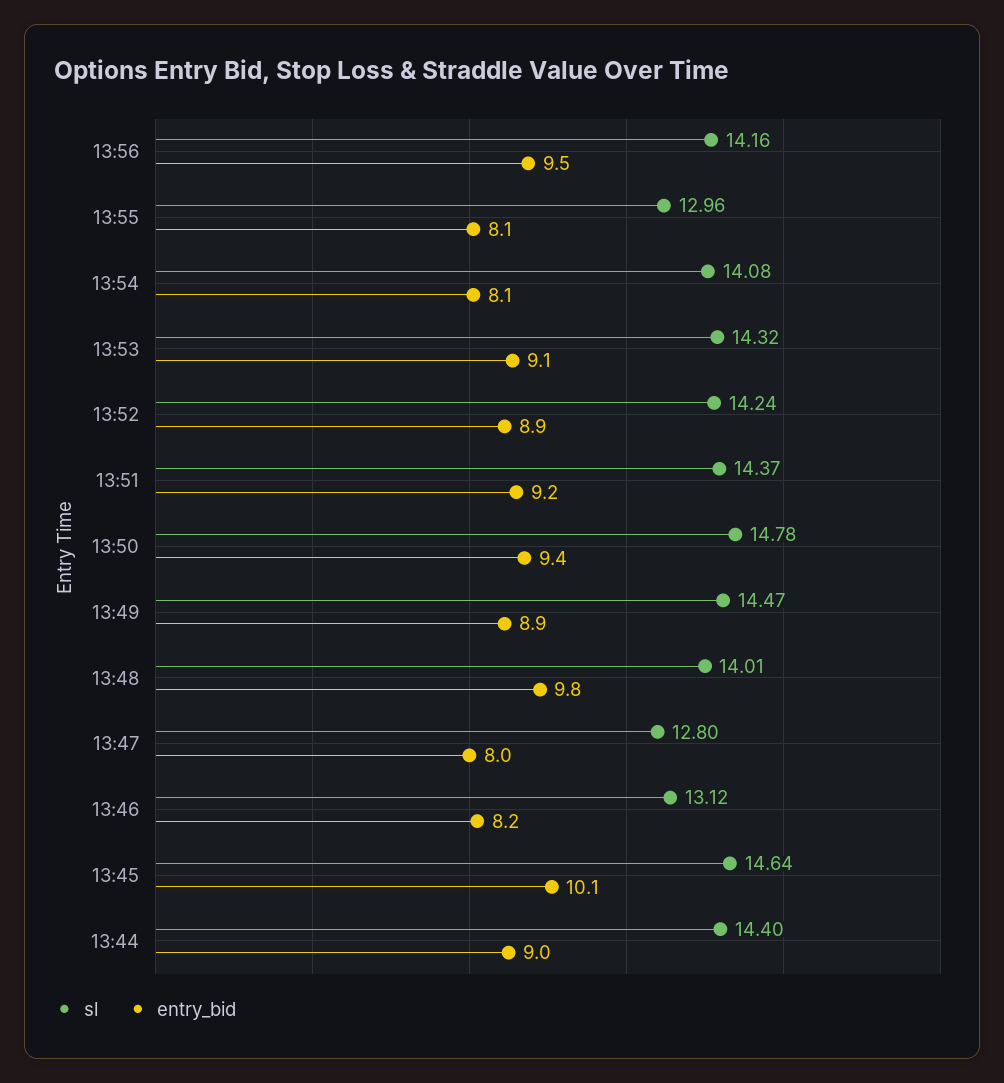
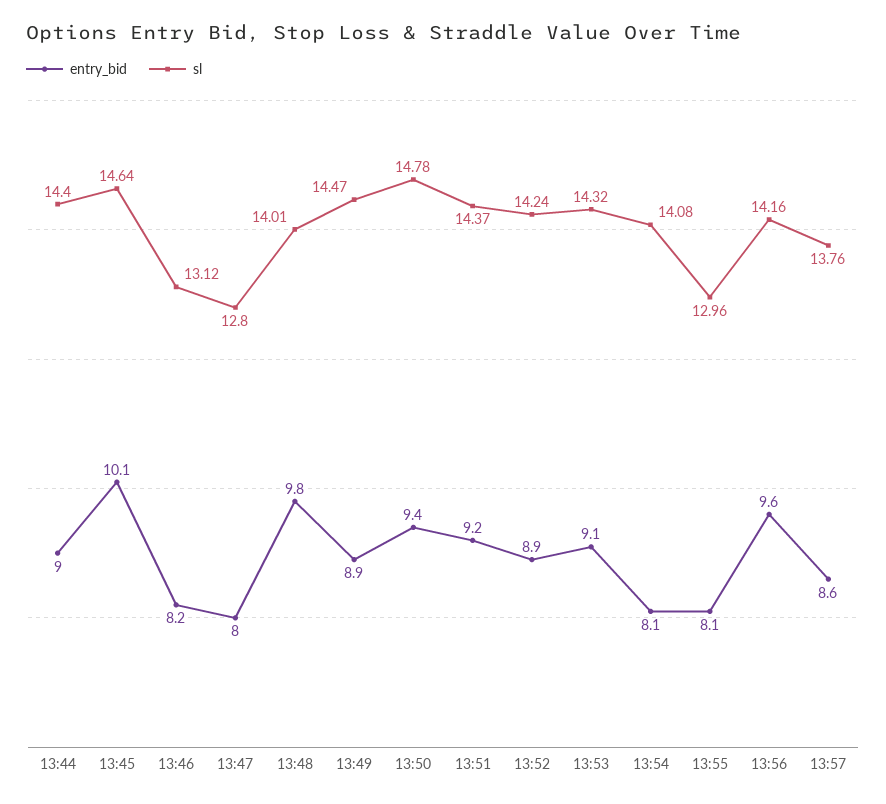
entry_bid, 13:56: 9.5 -> 9.6
entry_bid, 13:57: none -> 8.6
sl, 13:57: none -> 13.76

